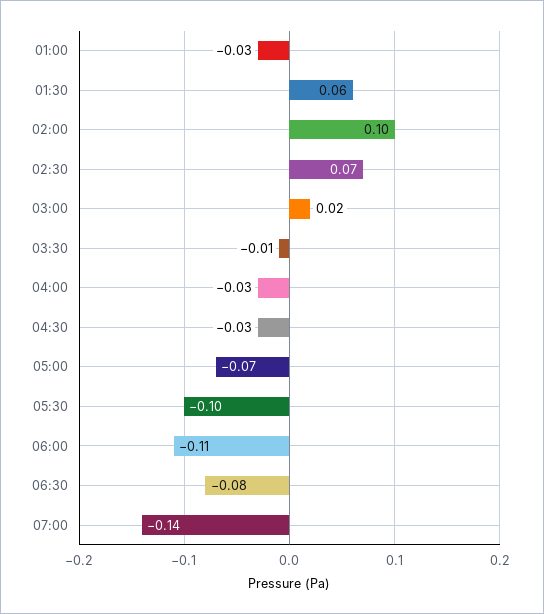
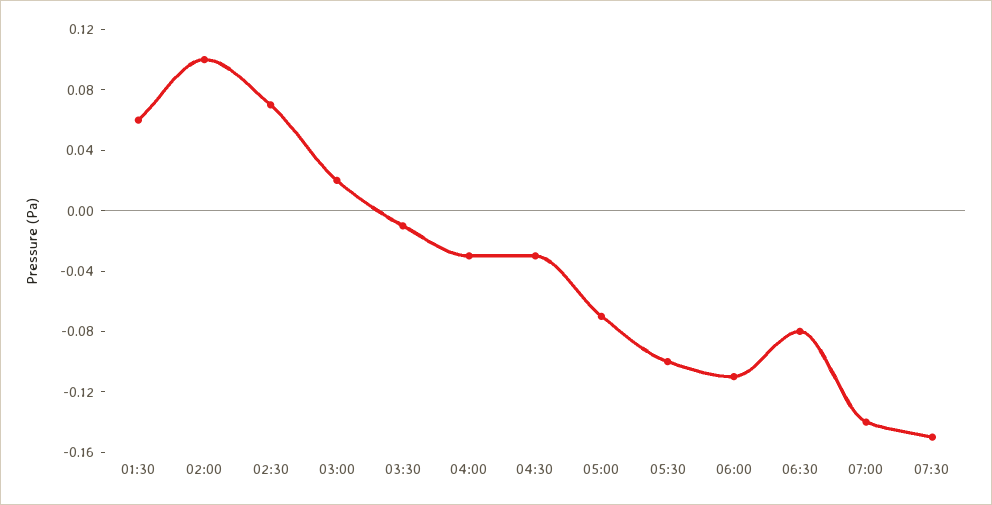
01:00: -0.03 -> none
07:30: none -> -0.15

